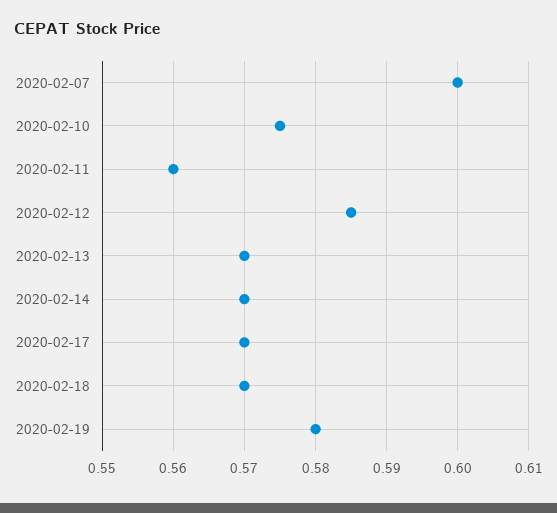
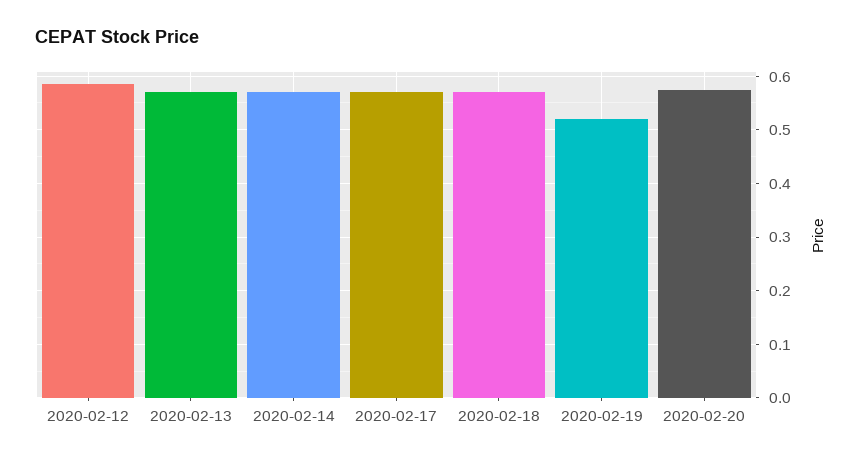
2020-02-07: 0.6 -> none
2020-02-10: 0.575 -> none
2020-02-11: 0.56 -> none
2020-02-19: 0.58 -> 0.52
2020-02-20: none -> 0.58

